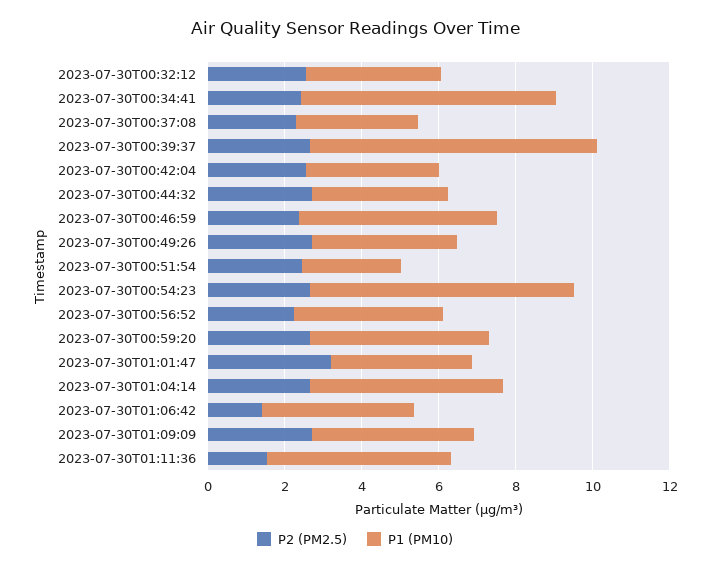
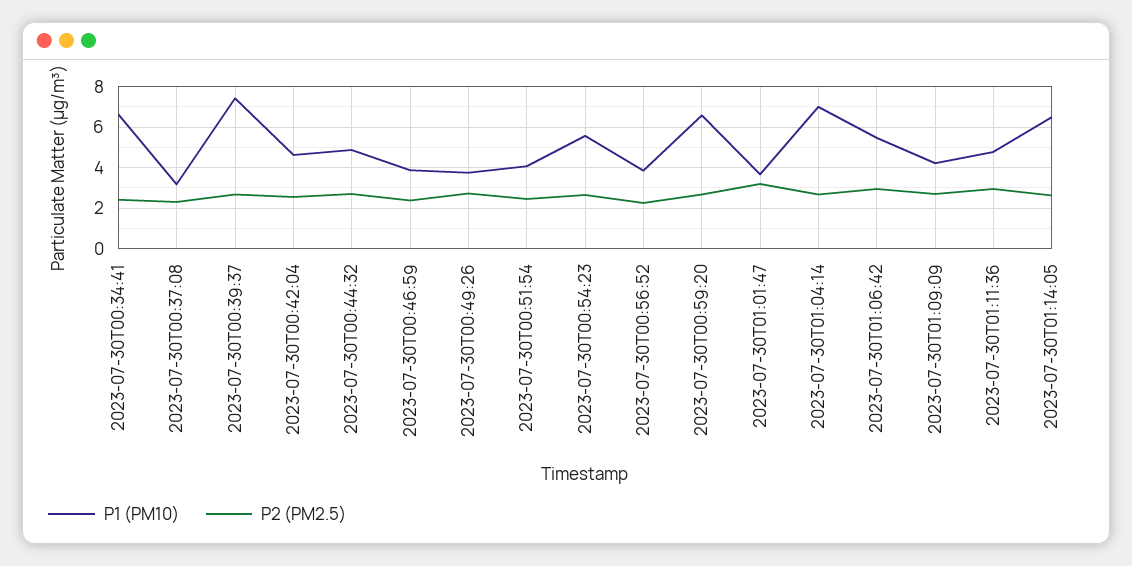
P2 (PM2.5), 2023-07-30T00:32:12: 2.5 -> none
P1 (PM10), 2023-07-30T00:32:12: 3.5 -> none
P1 (PM10), 2023-07-30T00:42:04: 3.5 -> 4.5
P1 (PM10), 2023-07-30T00:44:32: 3.5 -> 5
P1 (PM10), 2023-07-30T00:46:59: 5 -> 4
P1 (PM10), 2023-07-30T00:51:54: 2.5 -> 4
P1 (PM10), 2023-07-30T00:54:23: 7 -> 5.5
P1 (PM10), 2023-07-30T00:59:20: 4.5 -> 6.5
P1 (PM10), 2023-07-30T01:04:14: 5 -> 7
P2 (PM2.5), 2023-07-30T01:06:42: 1.5 -> 3
P1 (PM10), 2023-07-30T01:06:42: 4 -> 5.5
P2 (PM2.5), 2023-07-30T01:11:36: 1.5 -> 3
P1 (PM10), 2023-07-30T01:14:05: none -> 6.5
P2 (PM2.5), 2023-07-30T01:14:05: none -> 2.5

